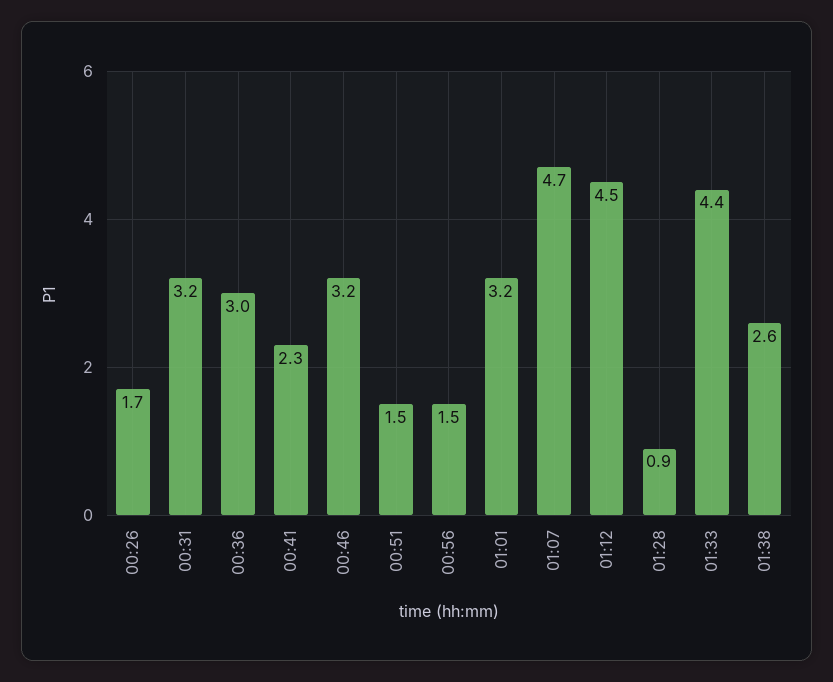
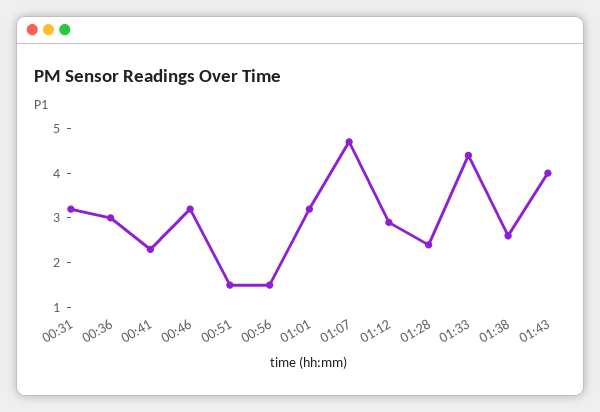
00:26: 1.7 -> none
01:12: 4.5 -> 3
01:28: 0.9 -> 2.5
01:43: none -> 4

